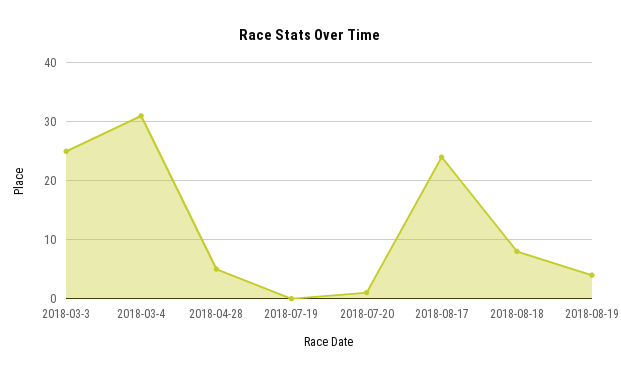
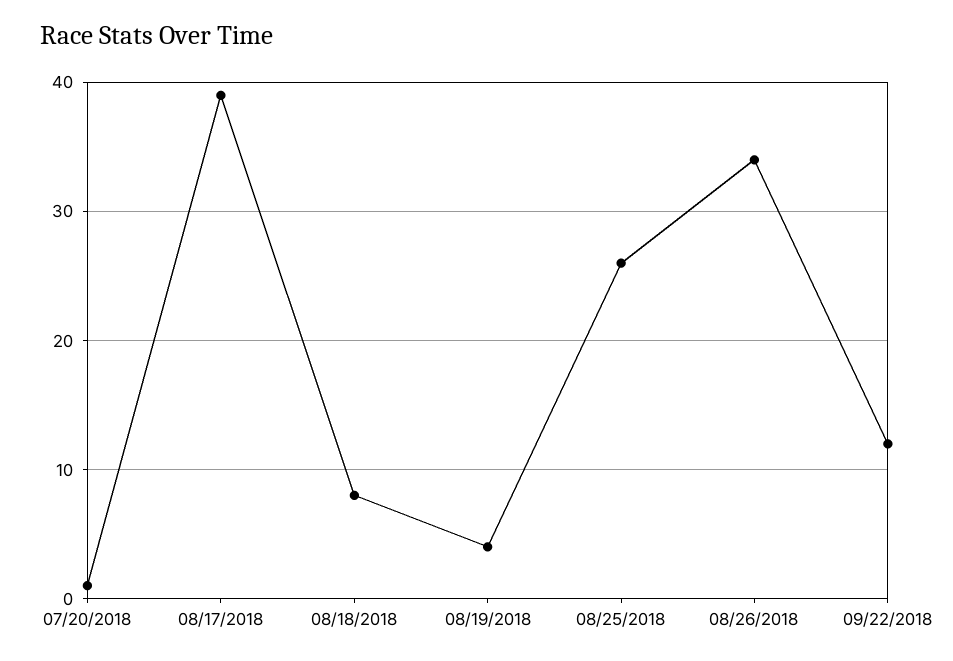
2018-03-3: 25 -> none
2018-03-4: 30 -> none
2018-04-28: 5 -> none
2018-07-19: 0 -> none
2018-08-17: 25 -> 39
08/25/2018: none -> 26
08/26/2018: none -> 34
09/22/2018: none -> 12

